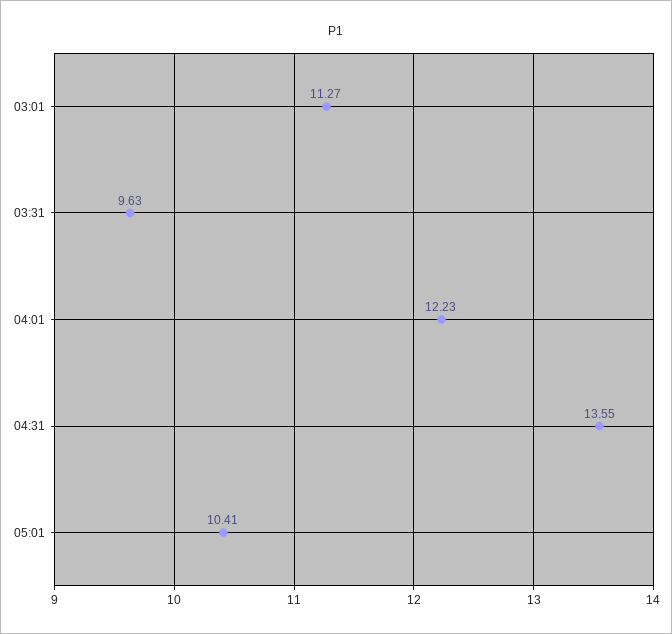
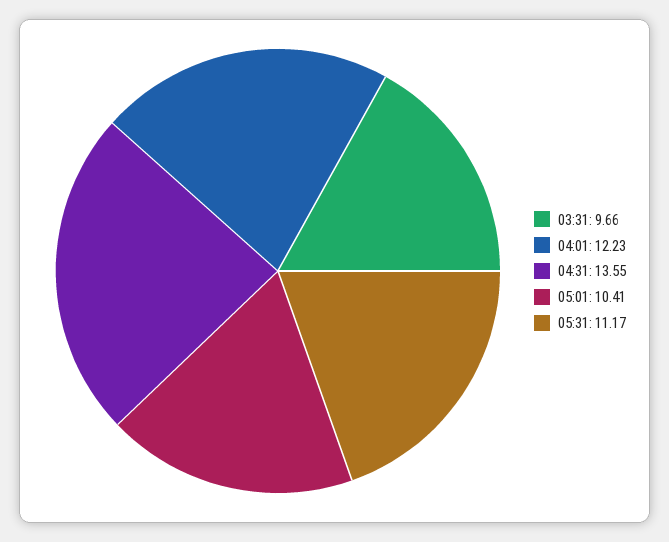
03:01: 11.27 -> none
03:31: 9.63 -> 9.66
05:31: none -> 11.17

